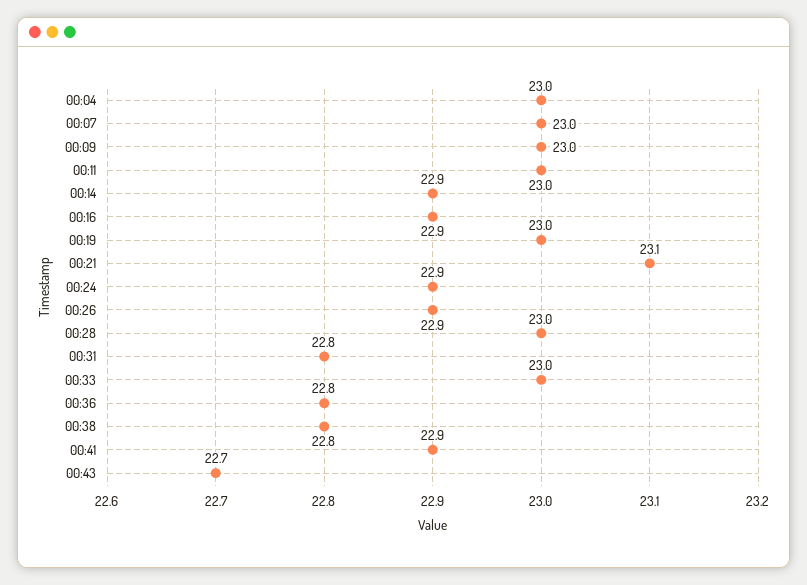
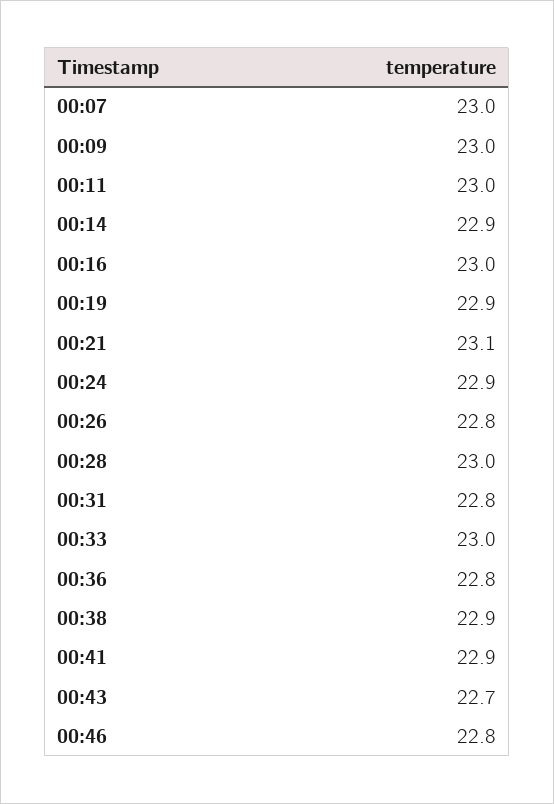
00:04: 23 -> none
00:16: 22.9 -> 23
00:19: 23 -> 22.9
00:26: 22.9 -> 22.8
00:38: 22.8 -> 22.9
00:46: none -> 22.8

